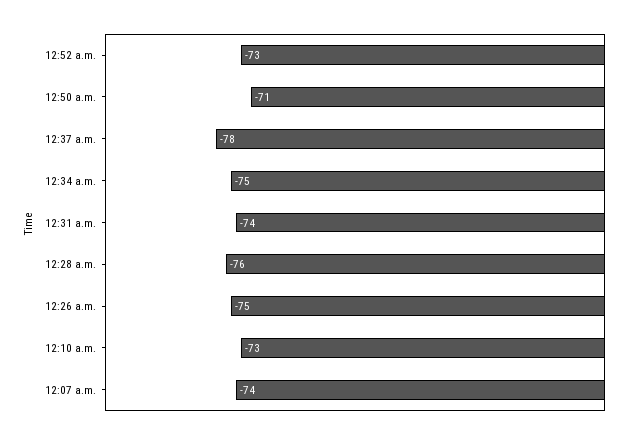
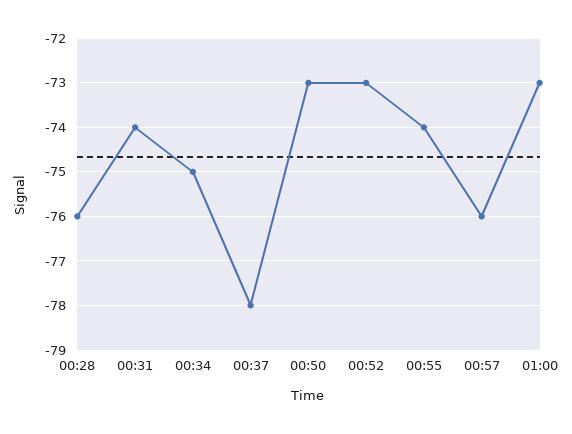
12:50 a.m.: -71 -> -73
12:26 a.m.: -75 -> none
12:10 a.m.: -73 -> none
12:07 a.m.: -74 -> none
00:55: none -> -74
00:57: none -> -76
01:00: none -> -73

